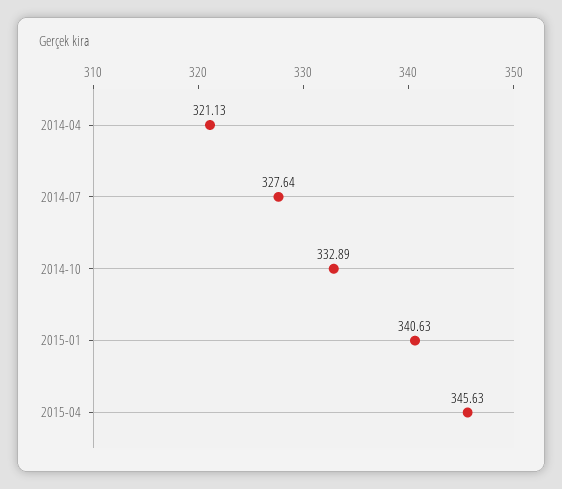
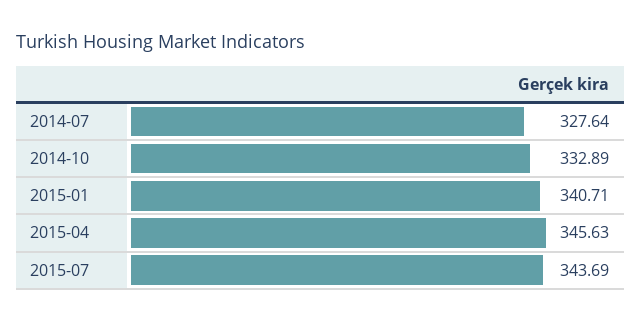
2014-04: 321.13 -> none
2015-01: 340.63 -> 340.71
2015-07: none -> 343.69

